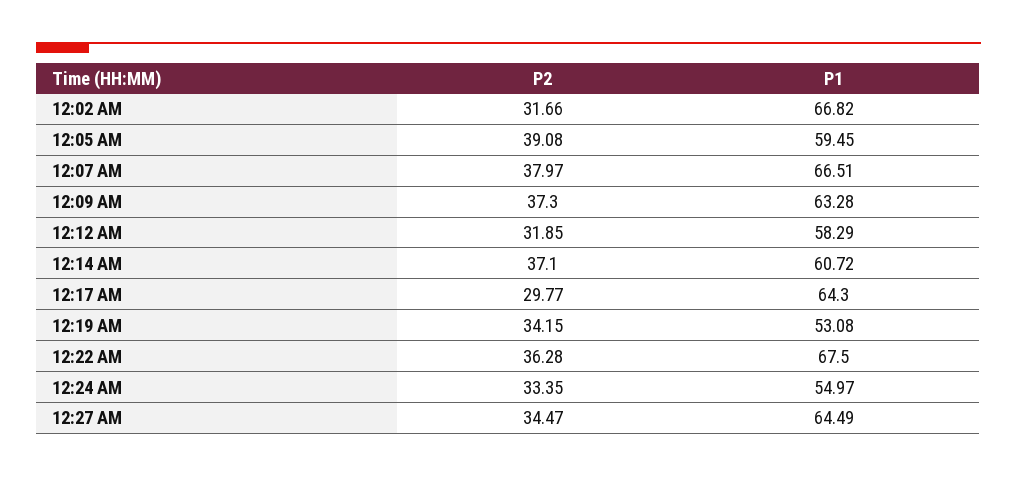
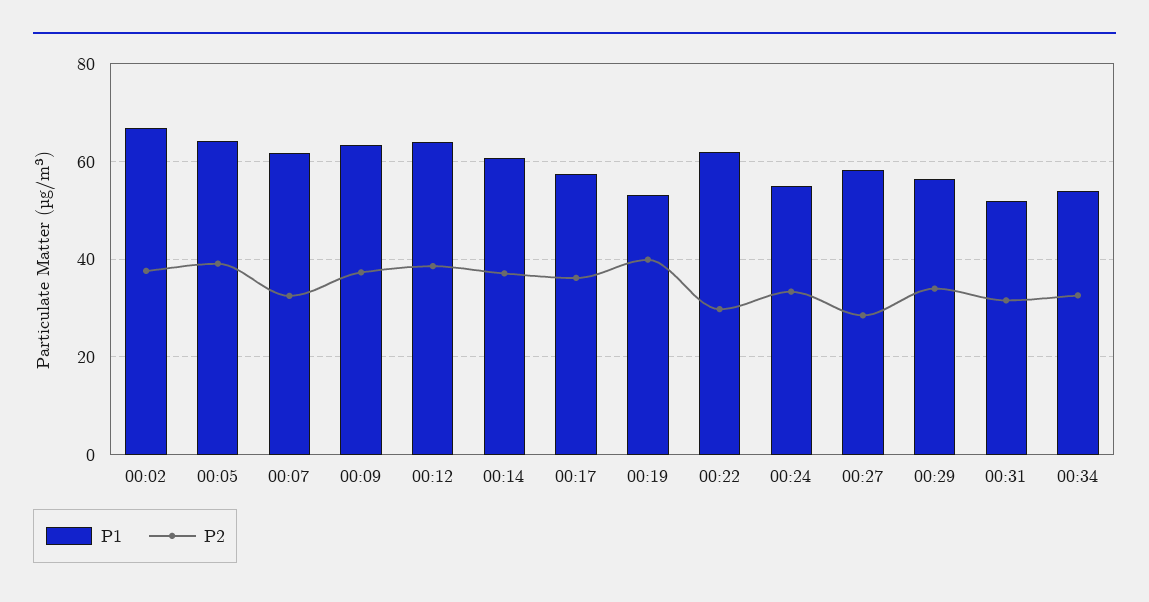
P2, 12:02 AM: 31.66 -> 38
P1, 12:05 AM: 59.45 -> 64
P2, 12:07 AM: 37.97 -> 32
P1, 12:07 AM: 66.51 -> 62
P2, 12:12 AM: 31.85 -> 38
P1, 12:12 AM: 58.29 -> 64
P2, 12:17 AM: 29.77 -> 36
P1, 12:17 AM: 64.3 -> 58
P2, 12:19 AM: 34.15 -> 40
P2, 12:22 AM: 36.28 -> 30
P1, 12:22 AM: 67.5 -> 62
P2, 12:27 AM: 34.47 -> 28
P1, 12:27 AM: 64.49 -> 58
P1, 00:29: none -> 56
P2, 00:29: none -> 34
P1, 00:31: none -> 52
P2, 00:31: none -> 32
P1, 00:34: none -> 54
P2, 00:34: none -> 32

